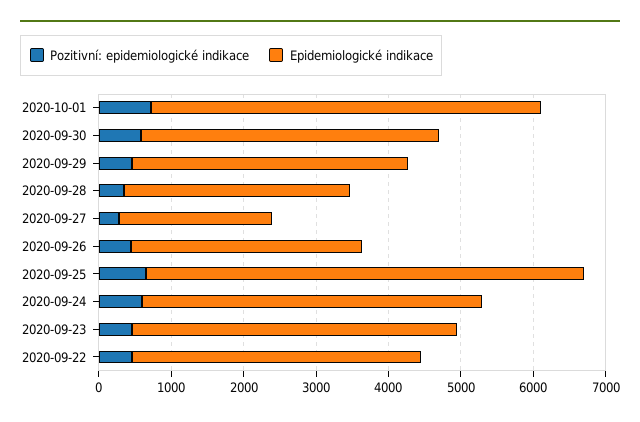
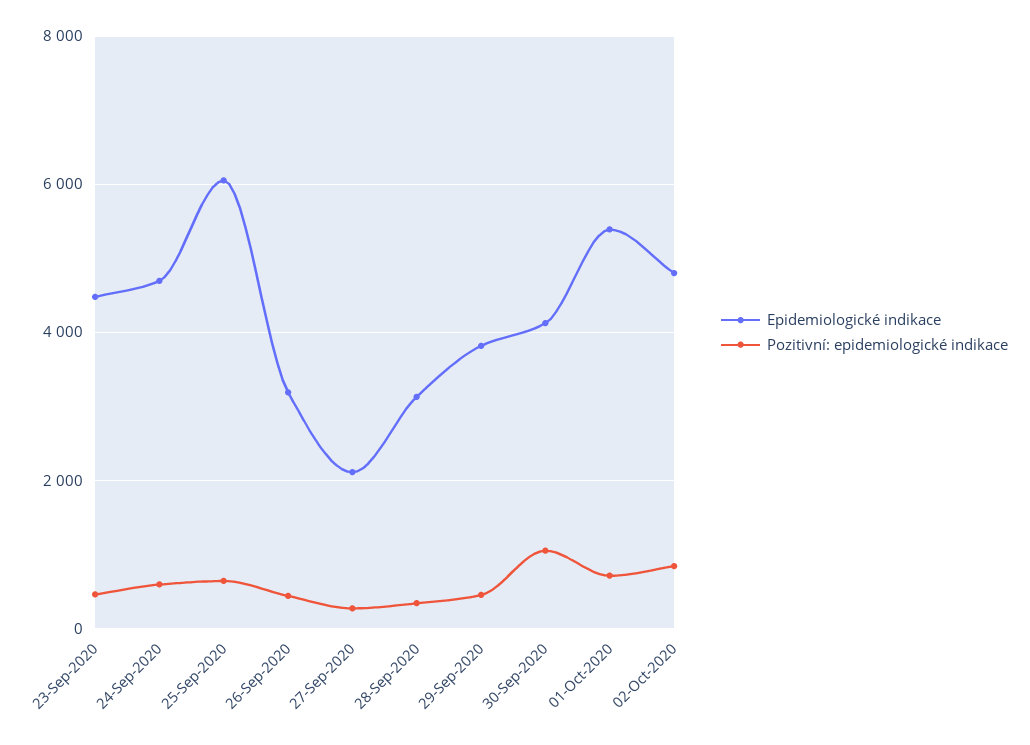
Pozitivní: epidemiologické indikace, 2020-09-30: 600 -> 1000
Pozitivní: epidemiologické indikace, 2020-09-22: 400 -> none
Epidemiologické indikace, 2020-09-22: 4000 -> none
Epidemiologické indikace, 02-Oct-2020: none -> 4800
Pozitivní: epidemiologické indikace, 02-Oct-2020: none -> 800

